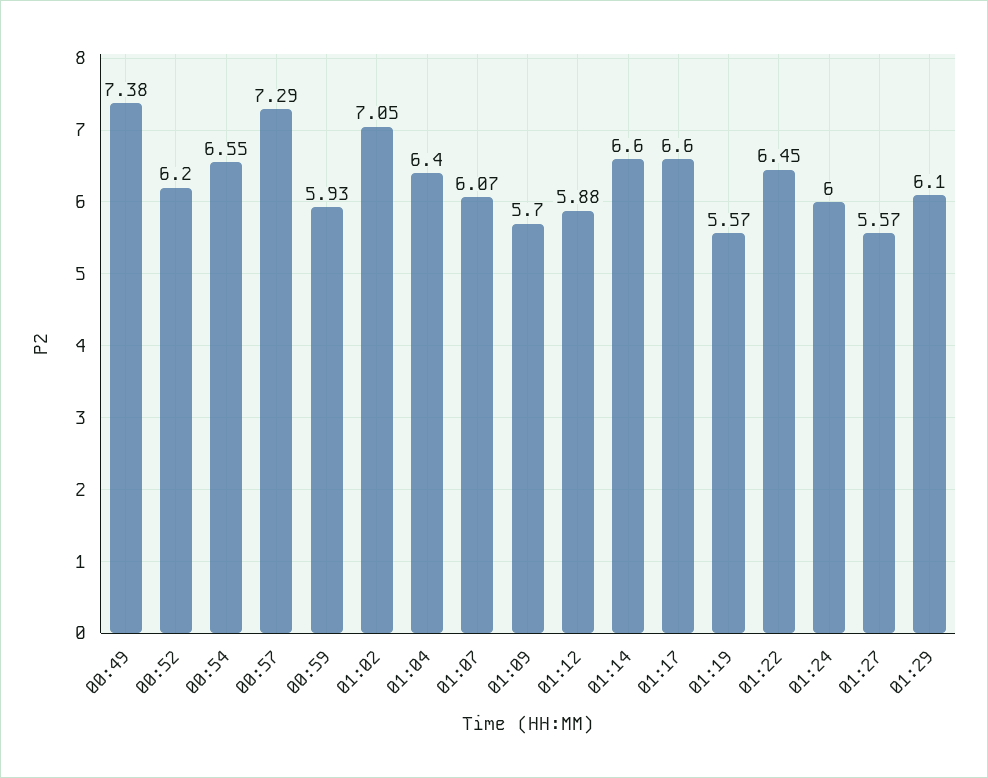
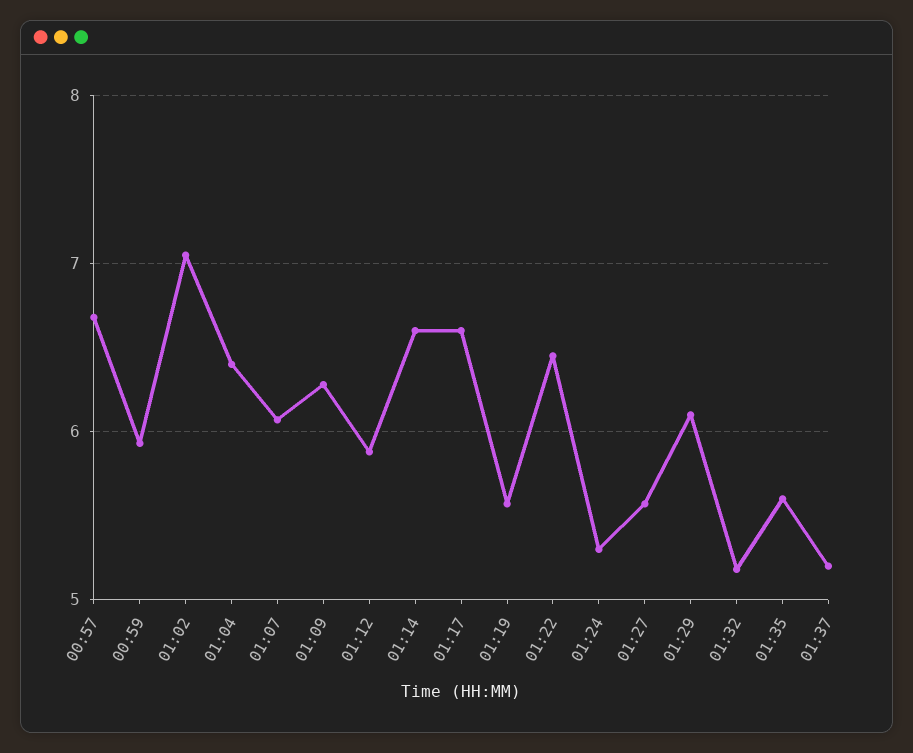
00:49: 7.38 -> none
00:52: 6.2 -> none
00:54: 6.55 -> none
00:57: 7.29 -> 6.7
01:09: 5.7 -> 6.3
01:24: 6 -> 5.3
01:32: none -> 5.2
01:35: none -> 5.6
01:37: none -> 5.2

